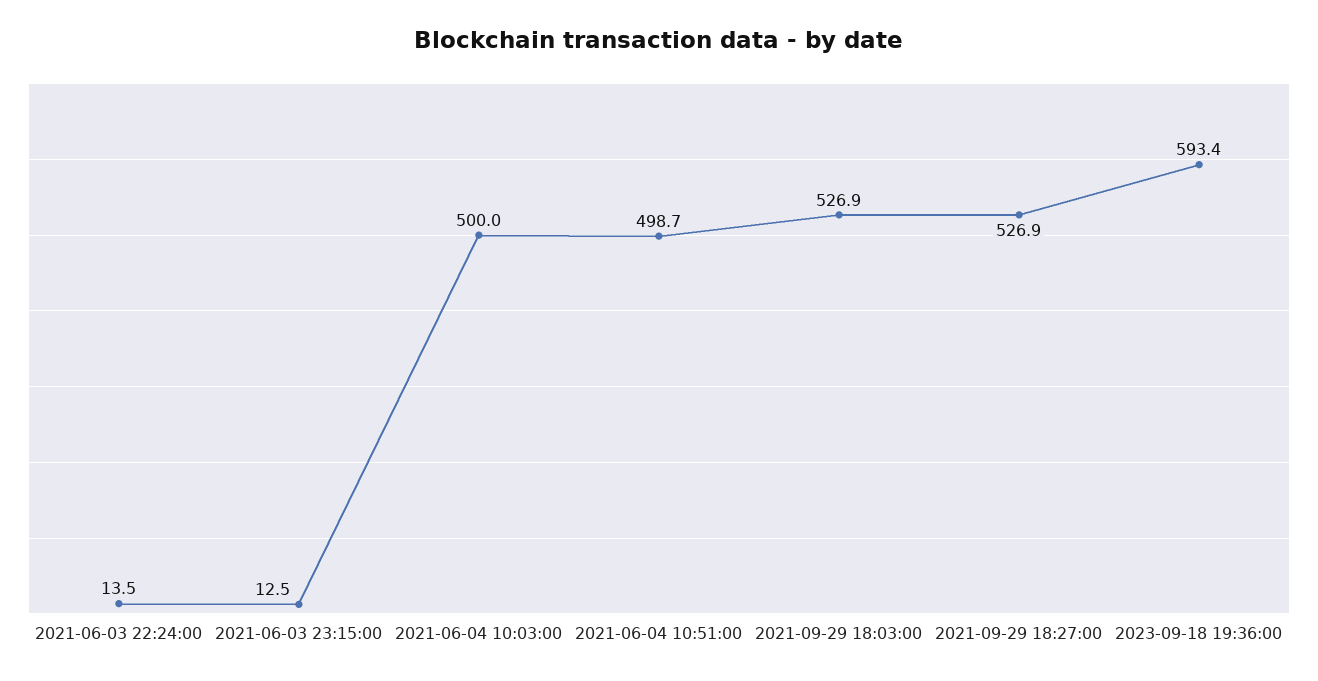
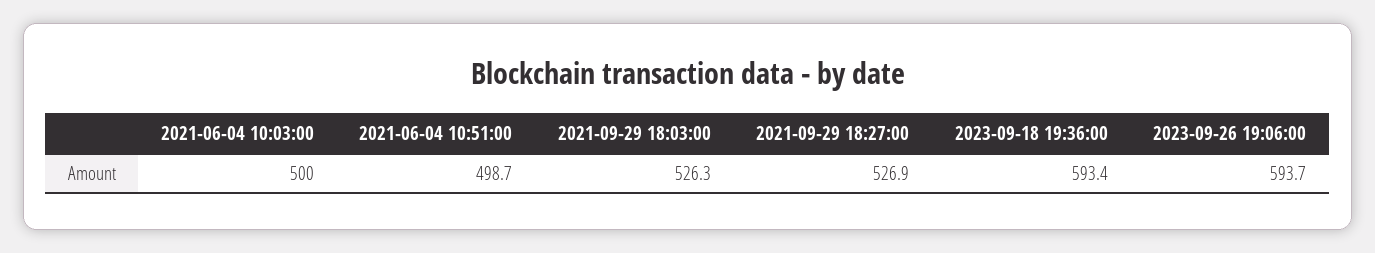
2021-06-03 22:24:00: 13.5 -> none
2021-06-03 23:15:00: 12.5 -> none
2021-09-29 18:03:00: 526.9 -> 526.3
2023-09-26 19:06:00: none -> 593.7

